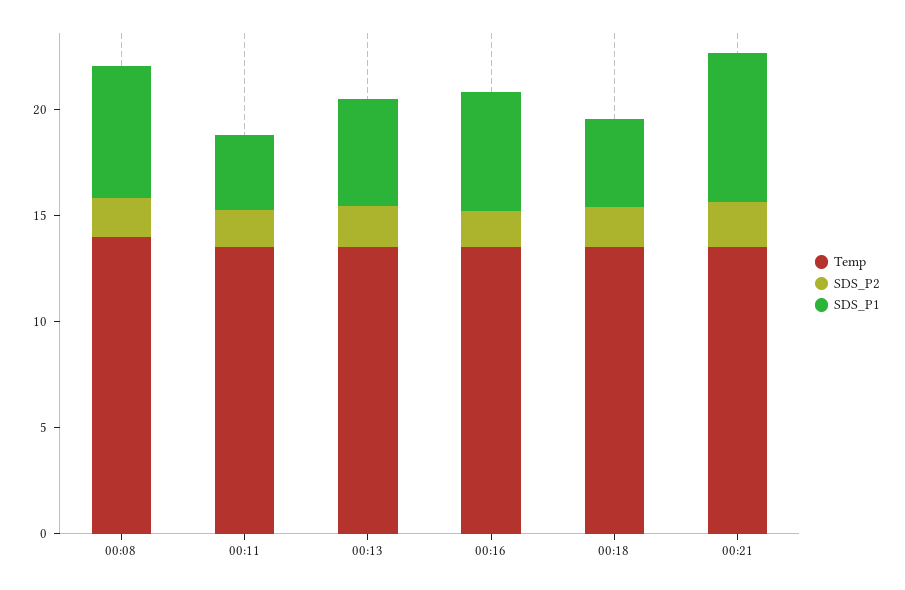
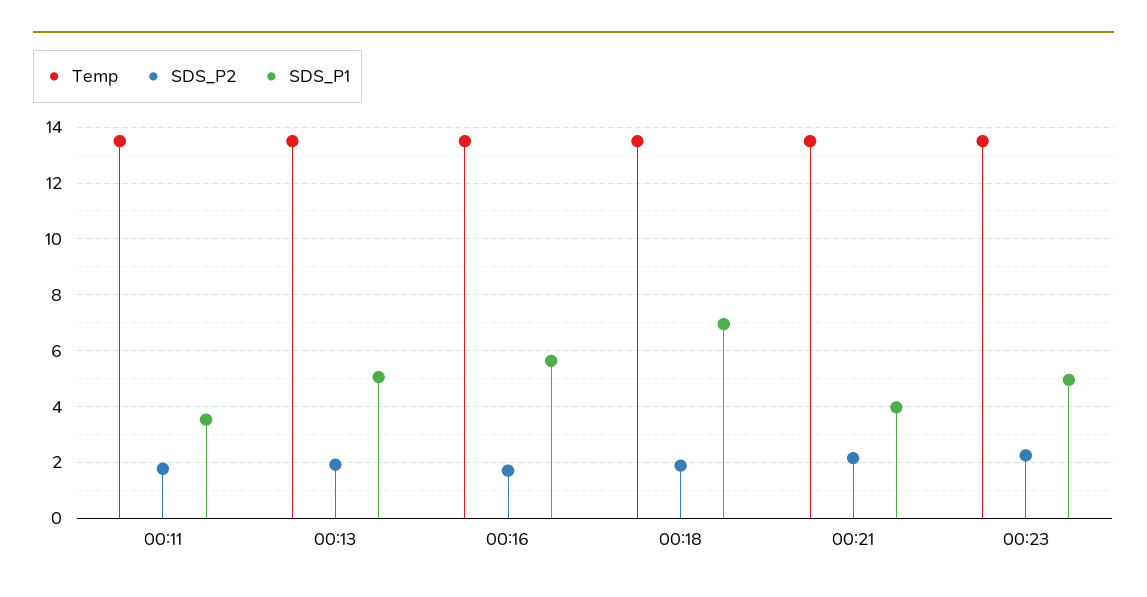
Temp, 00:08: 14 -> none
SDS_P2, 00:08: 2 -> none
SDS_P1, 00:08: 6 -> none
SDS_P1, 00:18: 4 -> 7
SDS_P1, 00:21: 7 -> 4
Temp, 00:23: none -> 13.5
SDS_P2, 00:23: none -> 2.25
SDS_P1, 00:23: none -> 5

